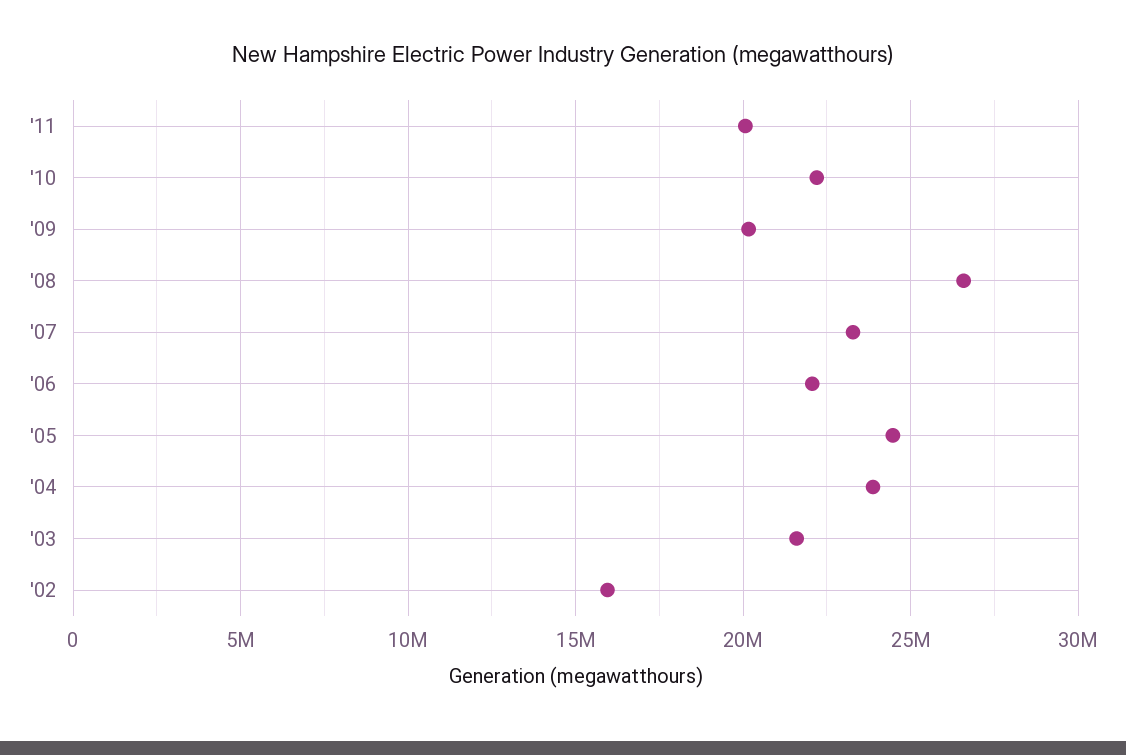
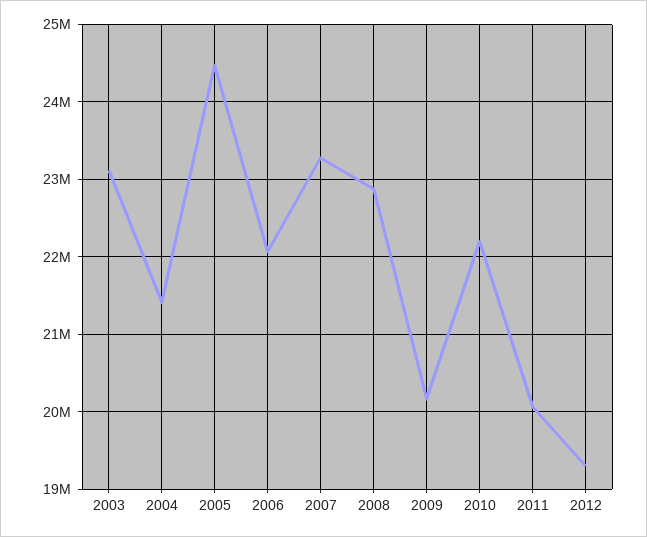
'08: 26500000 -> 22900000
'04: 24000000 -> 21400000
'03: 21500000 -> 23100000
'02: 16000000 -> none
2012: none -> 19300000

